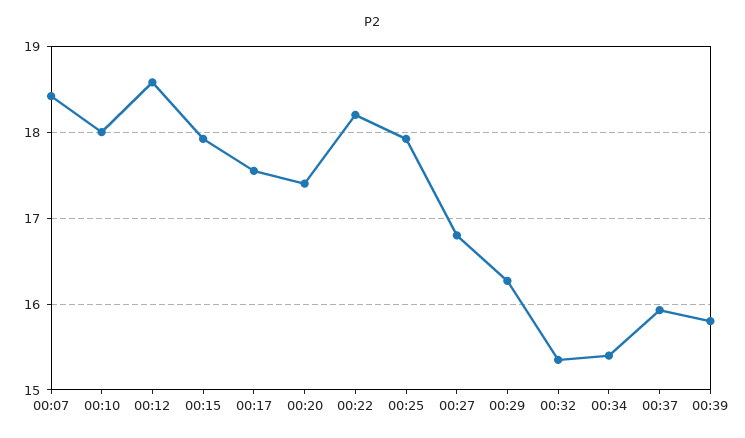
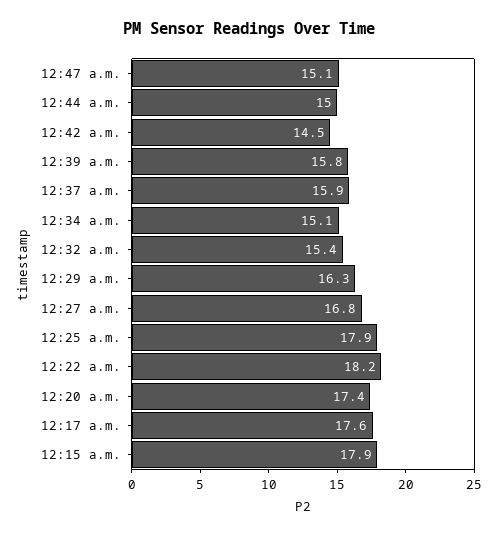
00:07: 18.4 -> none
00:10: 18 -> none
00:12: 18.6 -> none
00:34: 15.4 -> 15.1
12:47 a.m.: none -> 15.1
12:44 a.m.: none -> 15
12:42 a.m.: none -> 14.5

